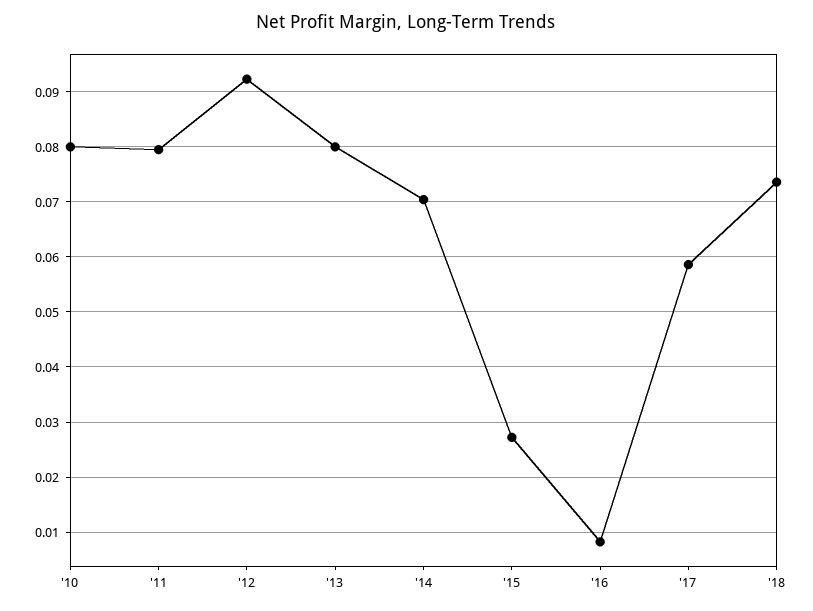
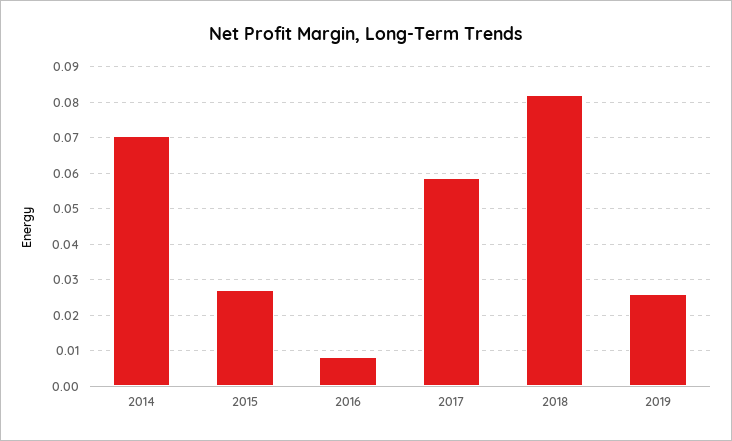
'10: 0.08 -> none
'11: 0.08 -> none
'12: 0.092 -> none
'13: 0.08 -> none
'18: 0.074 -> 0.082
2019: none -> 0.026

